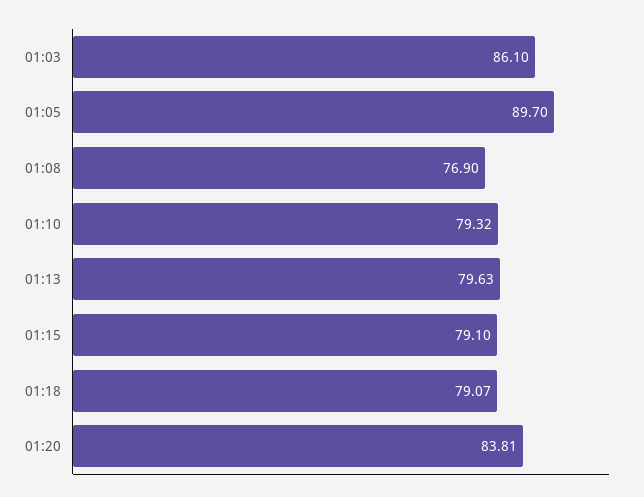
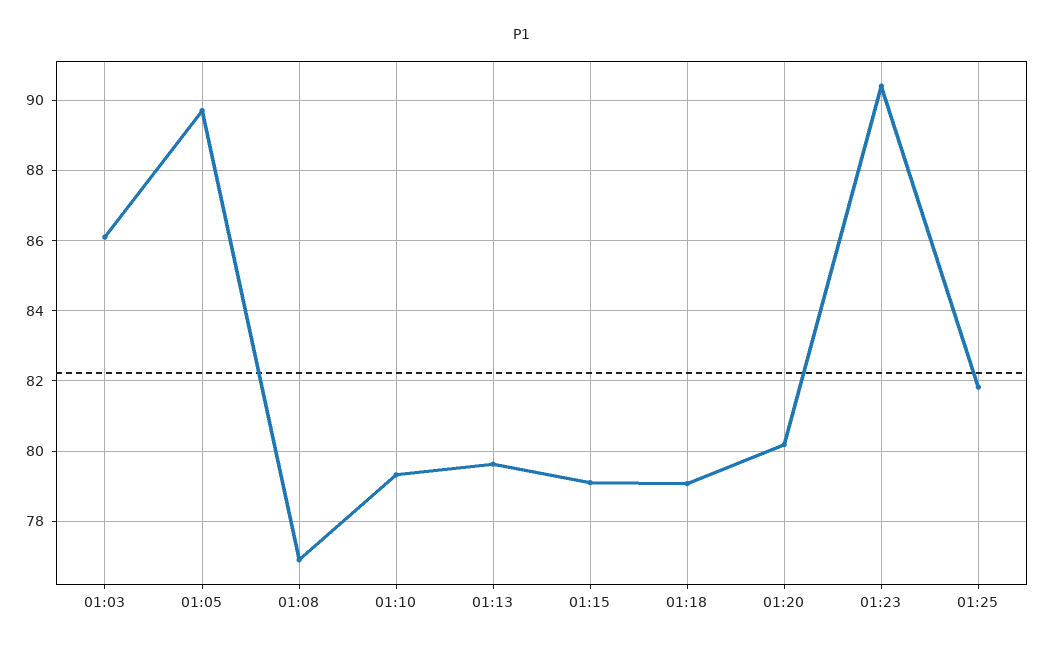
01:20: 83.81 -> 80.2
01:23: none -> 90.4
01:25: none -> 81.8

